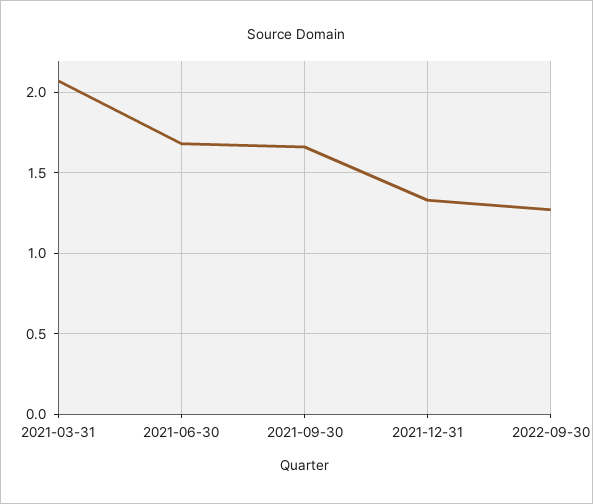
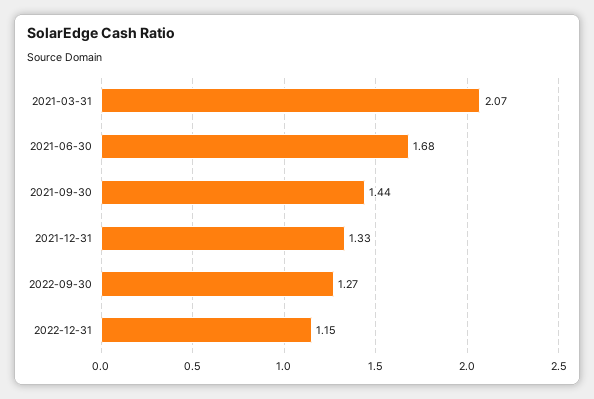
2021-09-30: 1.65 -> 1.44
2022-12-31: none -> 1.15

